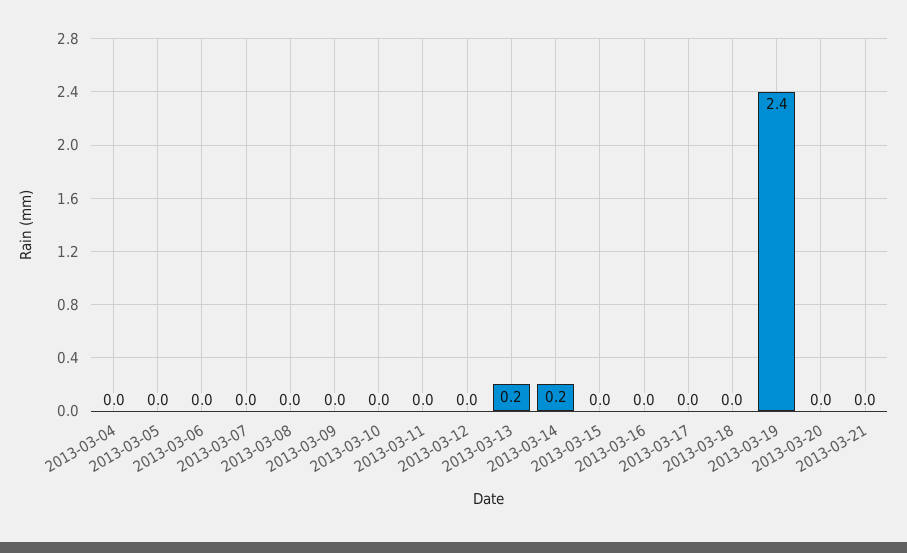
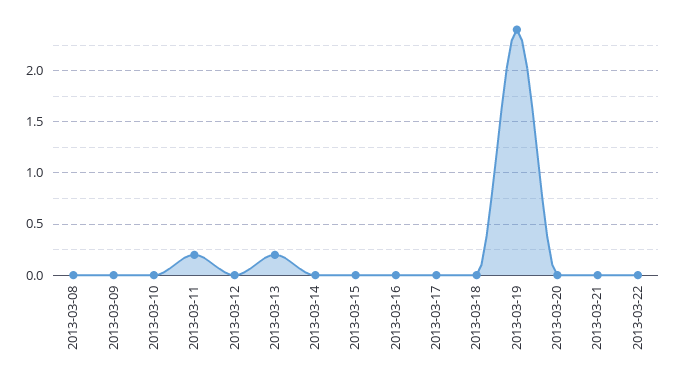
2013-03-04: 0 -> none
2013-03-05: 0 -> none
2013-03-06: 0 -> none
2013-03-07: 0 -> none
2013-03-11: 0 -> 0.2
2013-03-14: 0.2 -> 0
2013-03-22: none -> 0

